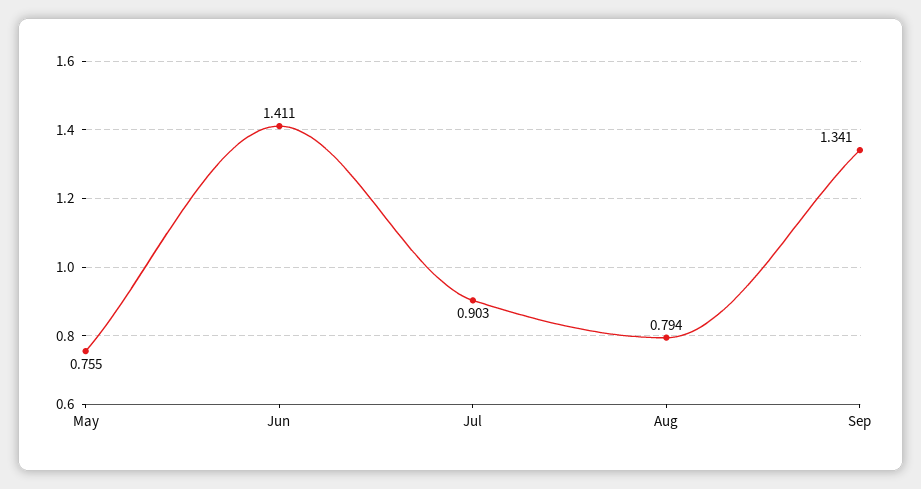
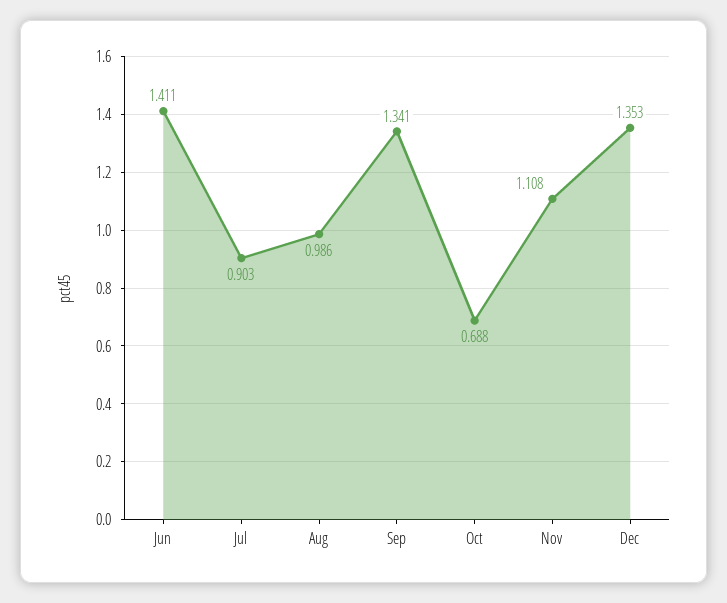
May: 0.755 -> none
Aug: 0.794 -> 0.986
Oct: none -> 0.688
Nov: none -> 1.108
Dec: none -> 1.353

